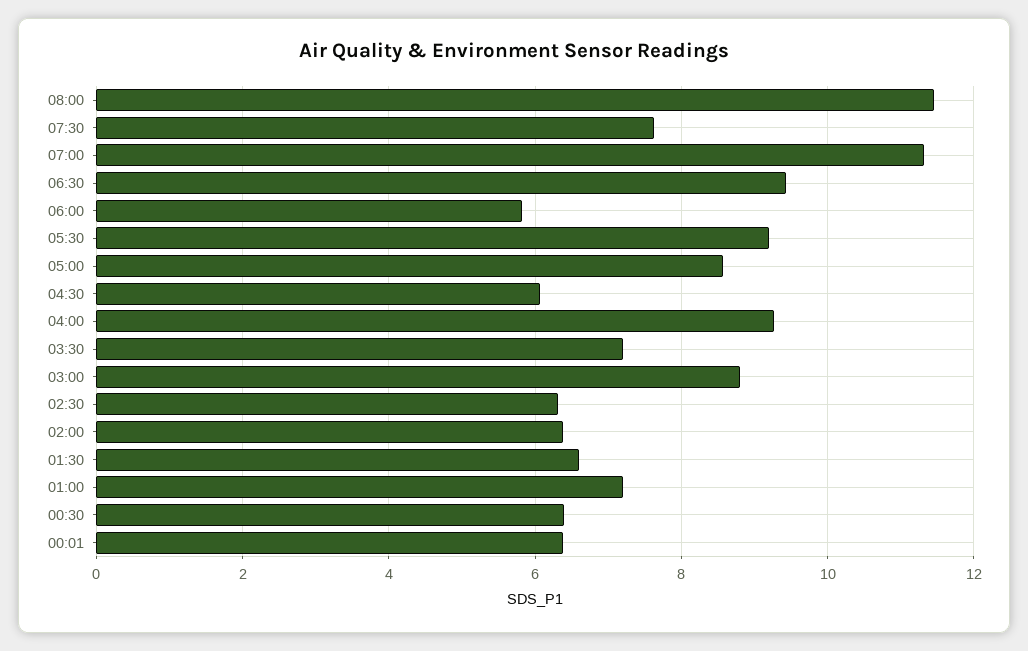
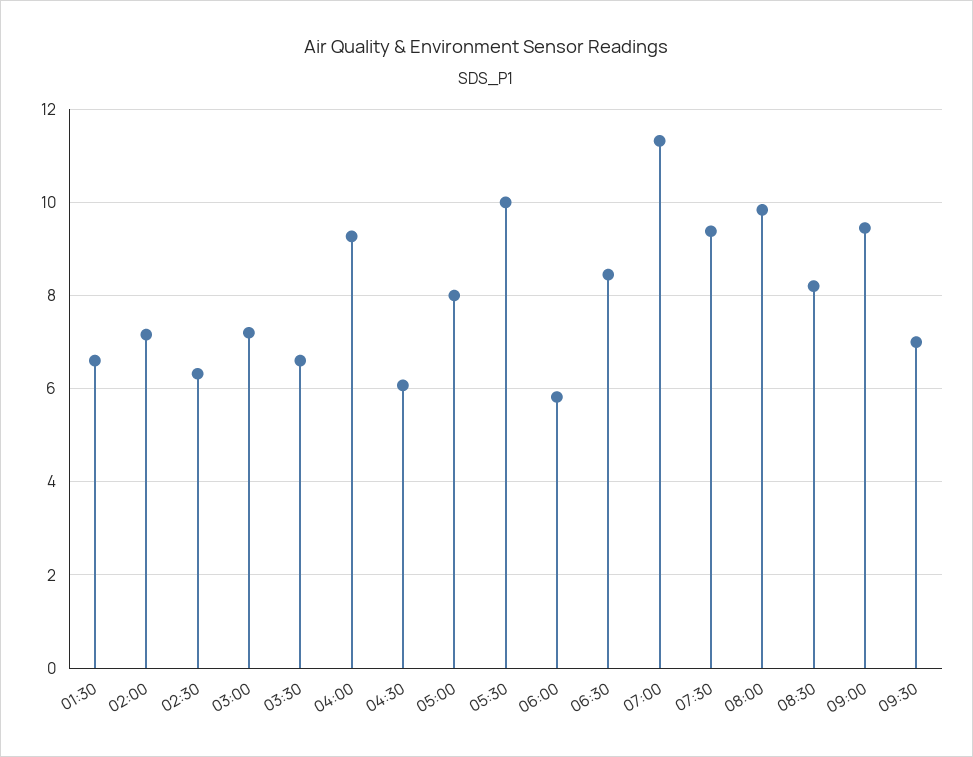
08:00: 11.4 -> 9.8
07:30: 7.6 -> 9.4
06:30: 9.4 -> 8.4
05:30: 9.2 -> 10
05:00: 8.6 -> 8
03:30: 7.2 -> 6.6
03:00: 8.8 -> 7.2
02:00: 6.4 -> 7.2
01:00: 7.2 -> none
00:30: 6.4 -> none
00:01: 6.4 -> none
08:30: none -> 8.2
09:00: none -> 9.4
09:30: none -> 7

